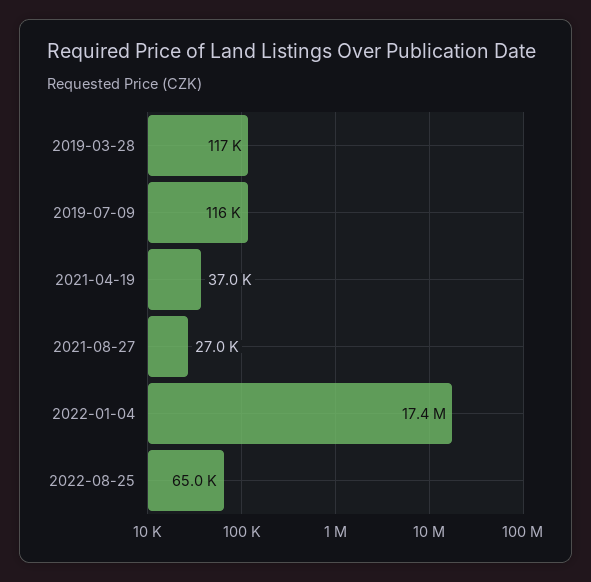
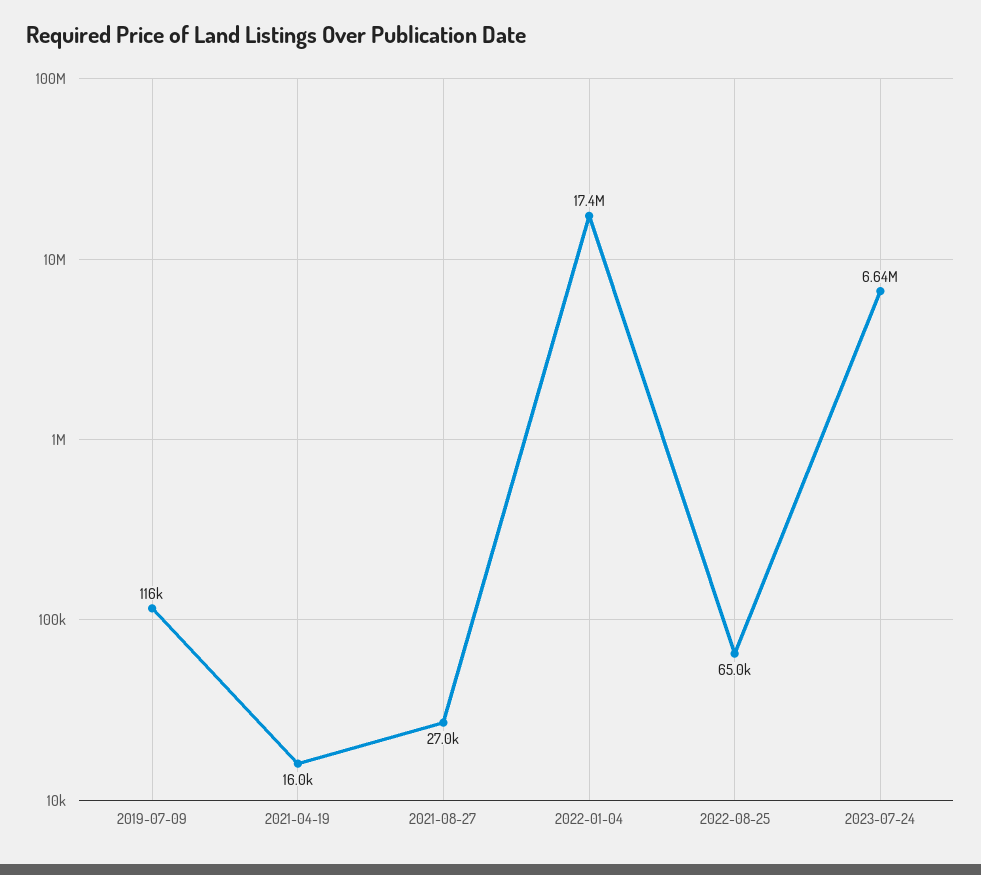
2019-03-28: 117000 -> none
2021-04-19: 37000 -> 16000
2023-07-24: none -> 6640000

